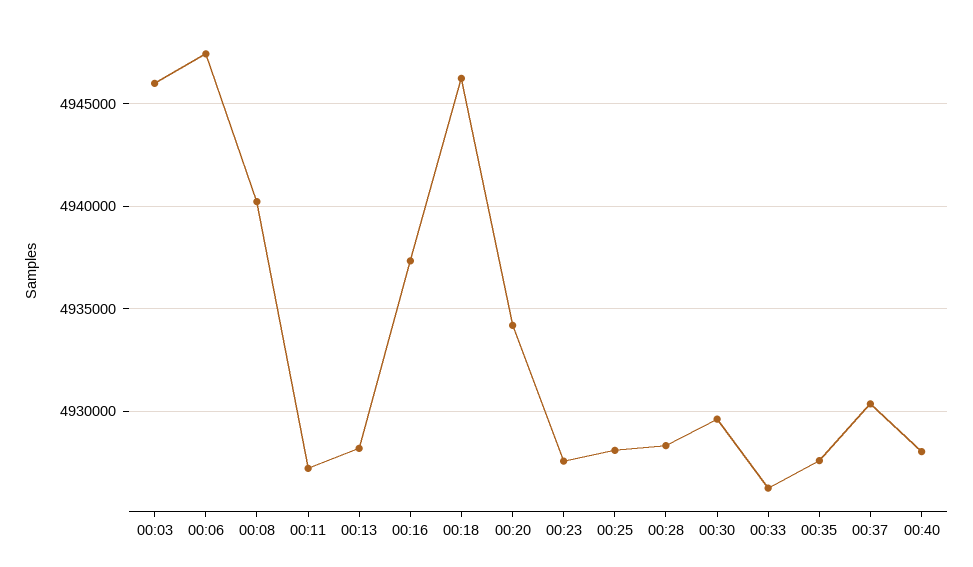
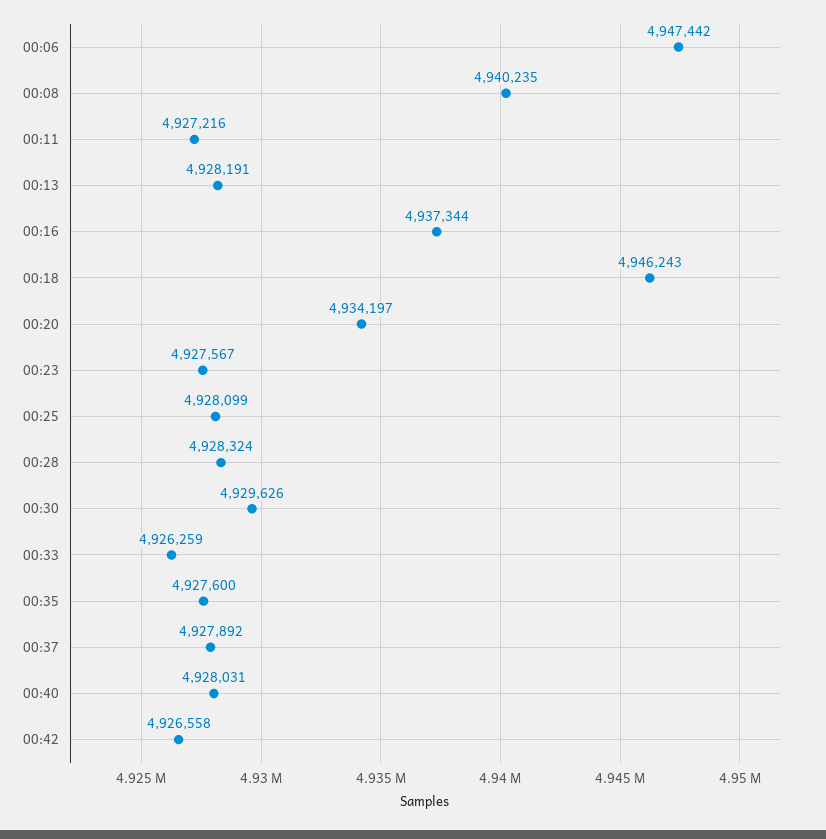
00:03: 4946000 -> none
00:37: 4930500 -> 4927892
00:42: none -> 4926558

